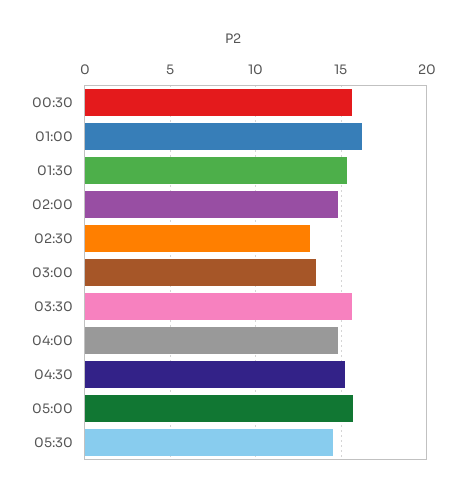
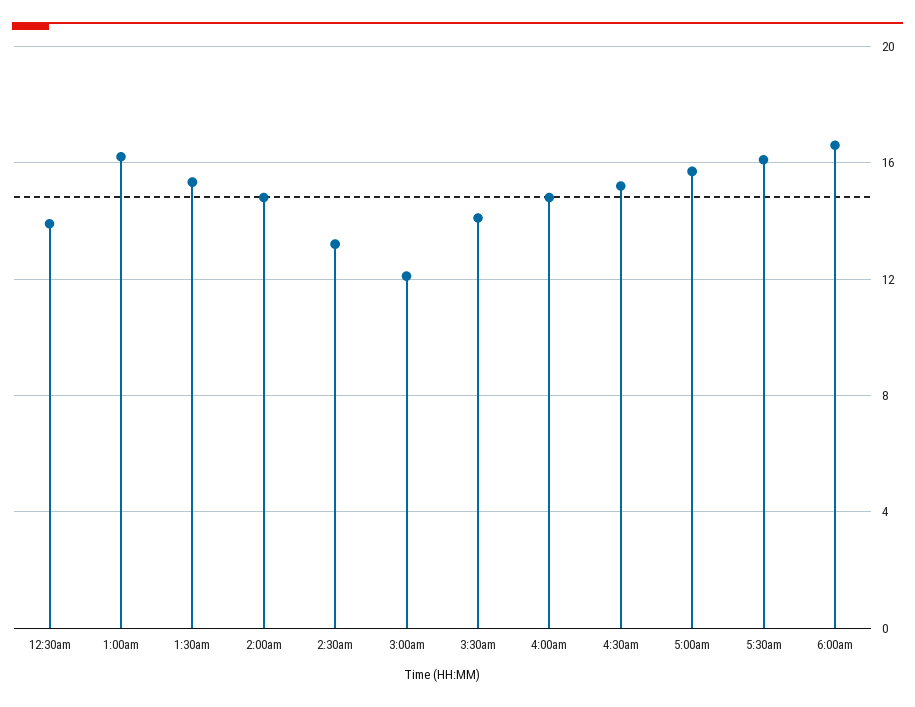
00:30: 15.5 -> 14
03:00: 13.5 -> 12
03:30: 15.5 -> 14
05:30: 14.5 -> 16
6:00am: none -> 16.5

